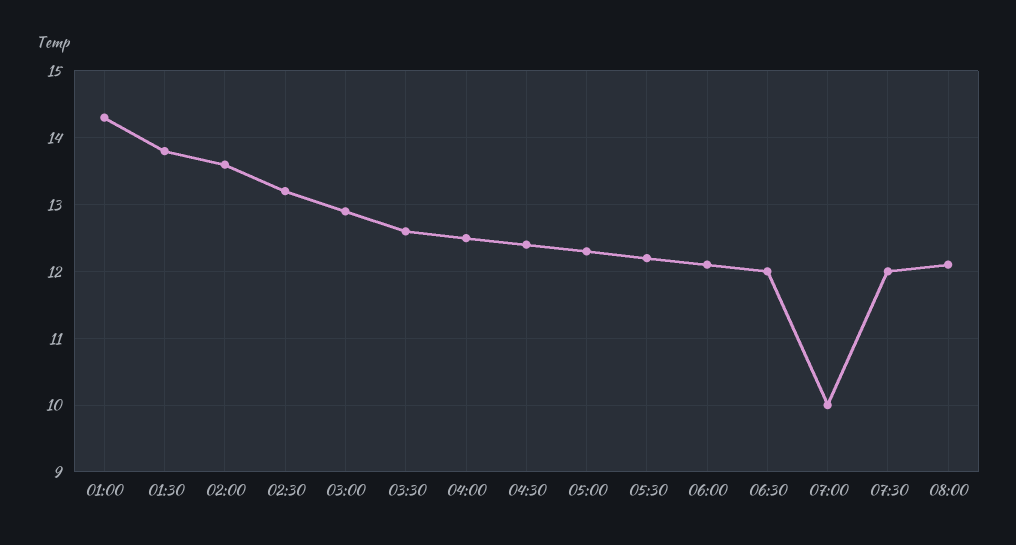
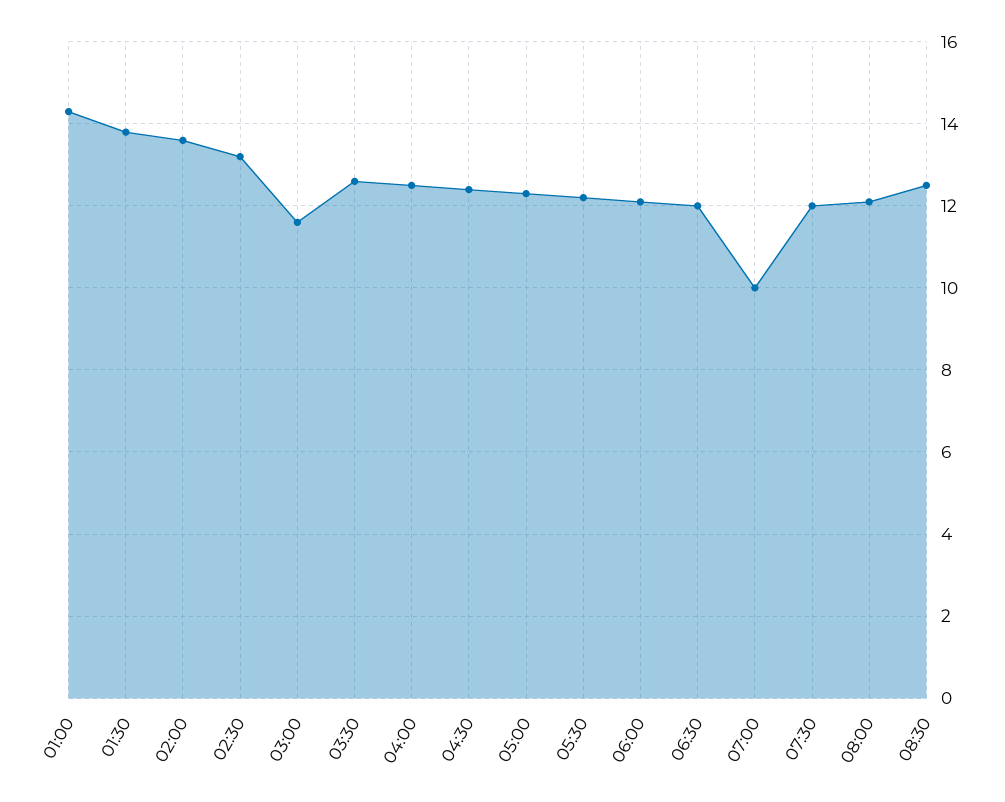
03:00: 12.9 -> 11.5
08:30: none -> 12.5

